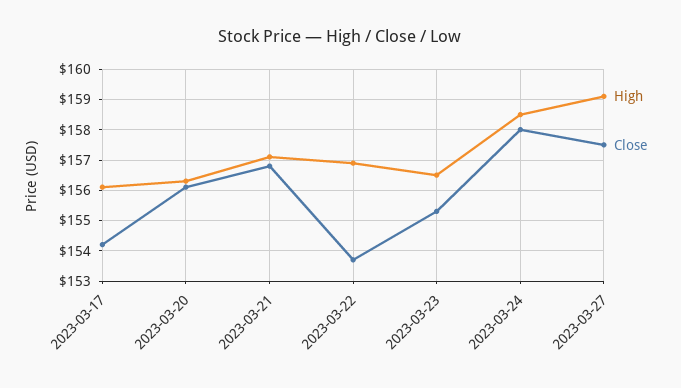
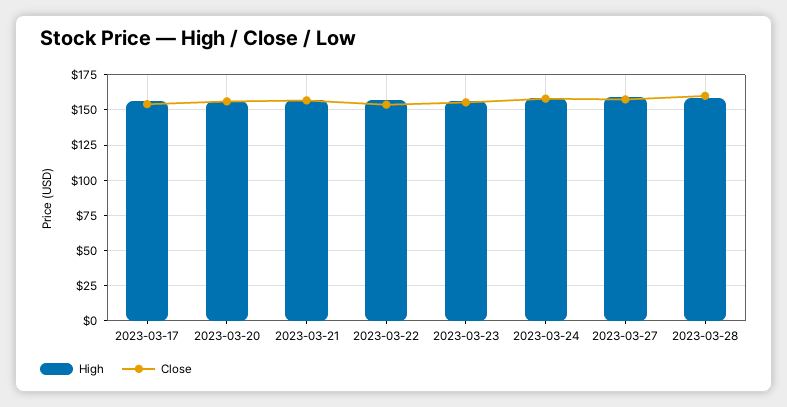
High, 2023-03-28: none -> 160
Close, 2023-03-28: none -> 160

